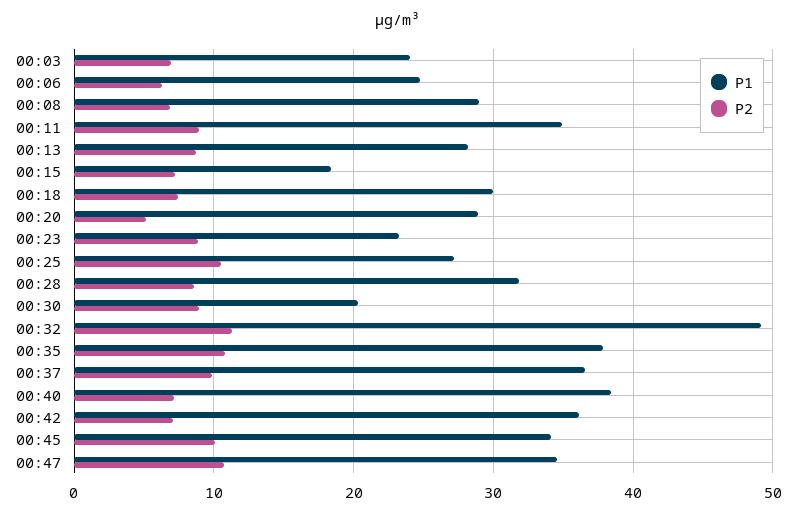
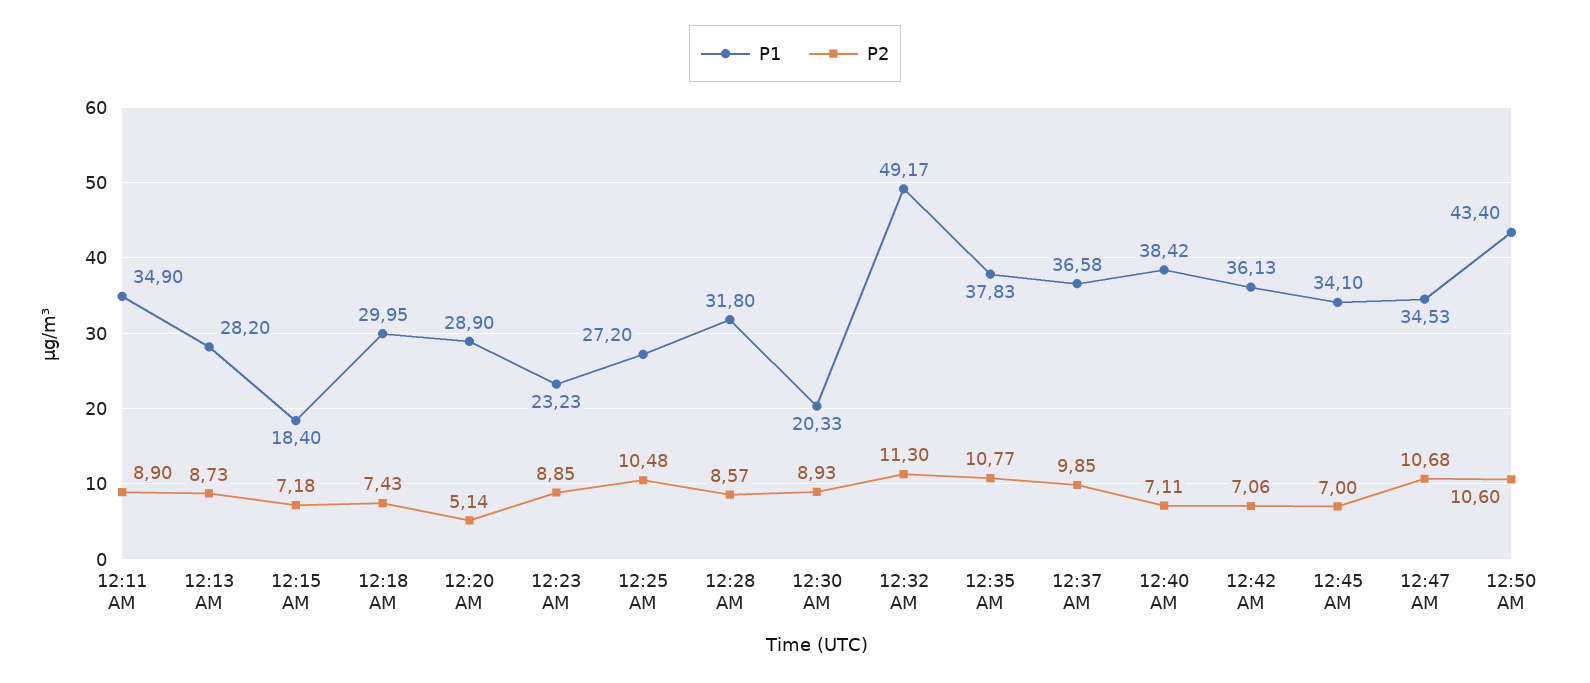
P1, 00:03: 24 -> none
P2, 00:03: 7 -> none
P1, 00:06: 25 -> none
P2, 00:06: 6 -> none
P1, 00:08: 29 -> none
P2, 00:08: 7 -> none
P2, 00:45: 10 -> 7
P1, 12:50 AM: none -> 43.4
P2, 12:50 AM: none -> 10.6

